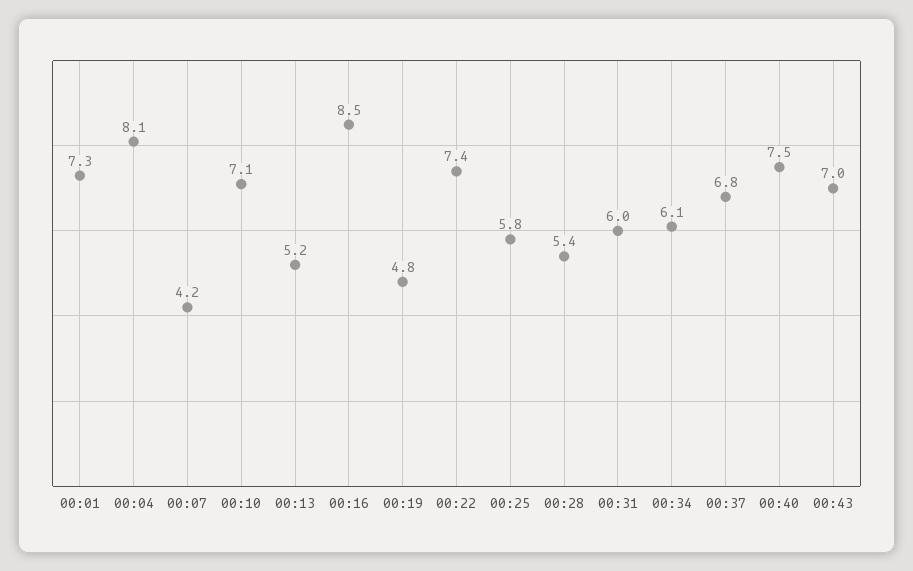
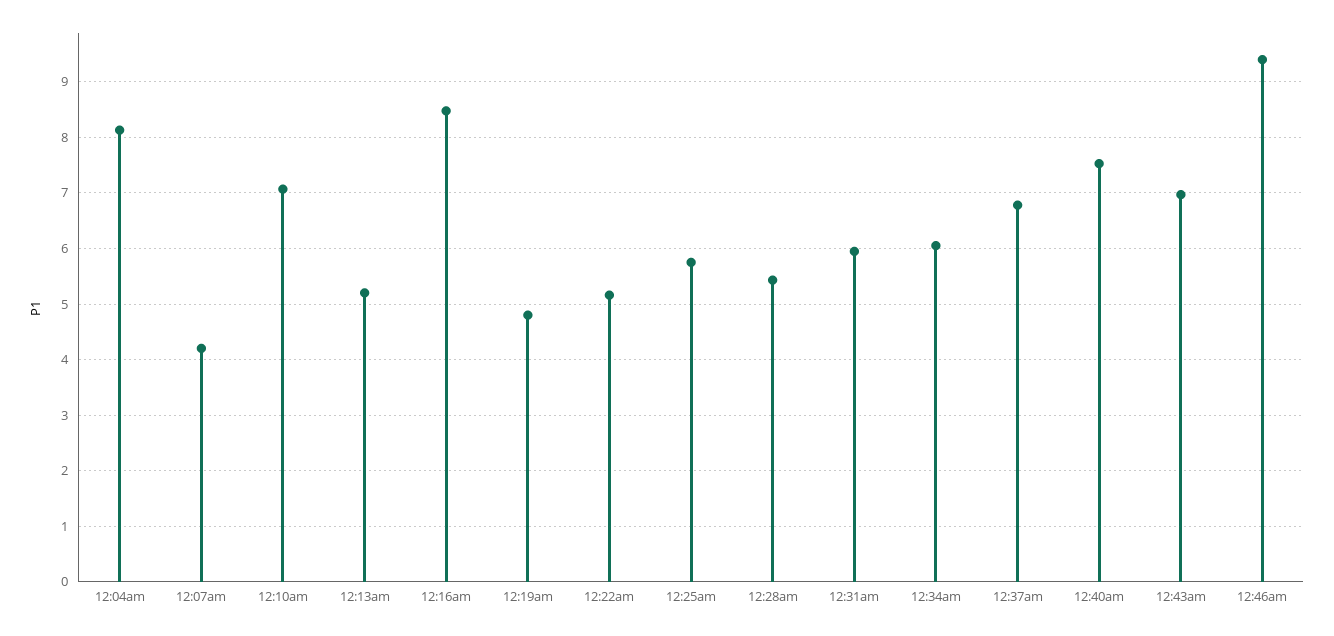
00:01: 7.3 -> none
00:22: 7.4 -> 5.2
12:46am: none -> 9.4

